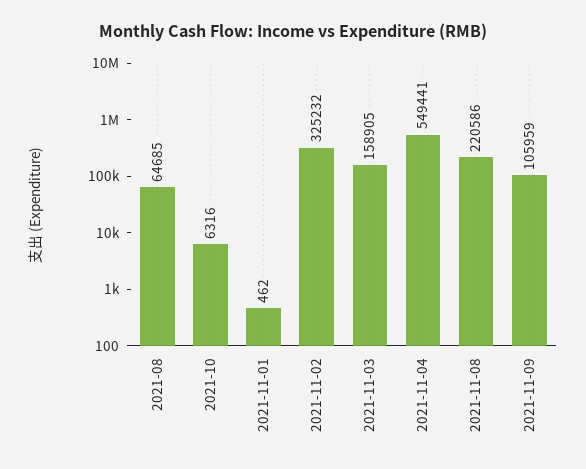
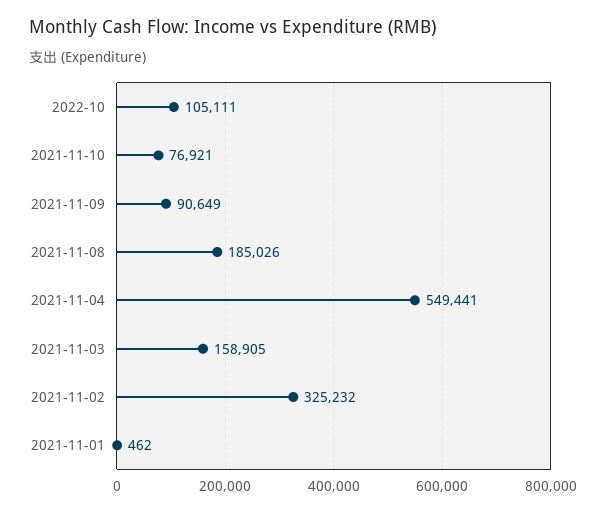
2021-08: 64685 -> none
2021-10: 6316 -> none
2021-11-08: 220586 -> 185026
2021-11-09: 105959 -> 90649
2022-10: none -> 105111
2021-11-10: none -> 76921

